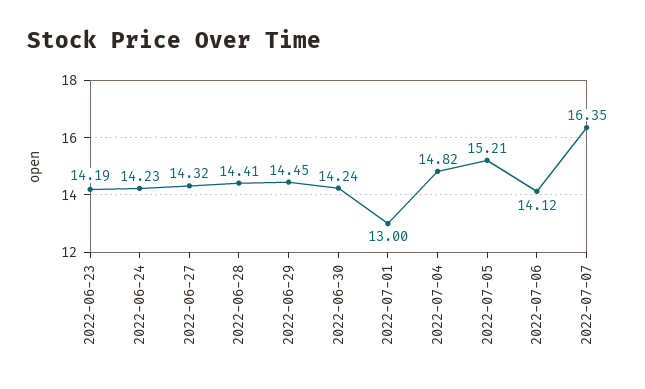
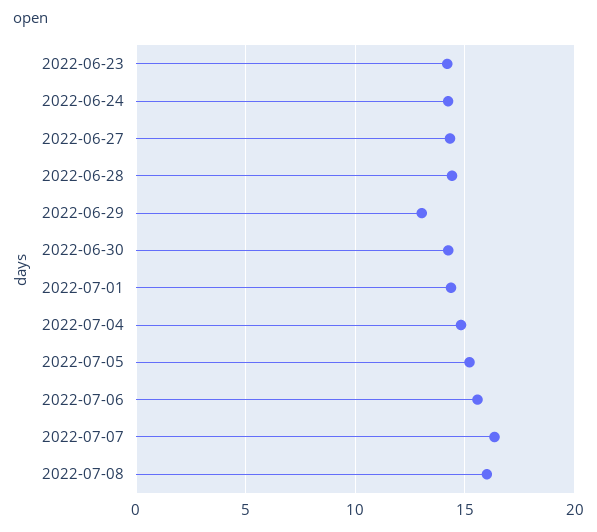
2022-06-29: 14.45 -> 13
2022-07-01: 13 -> 14.5
2022-07-06: 14.12 -> 15.5
2022-07-08: none -> 16

